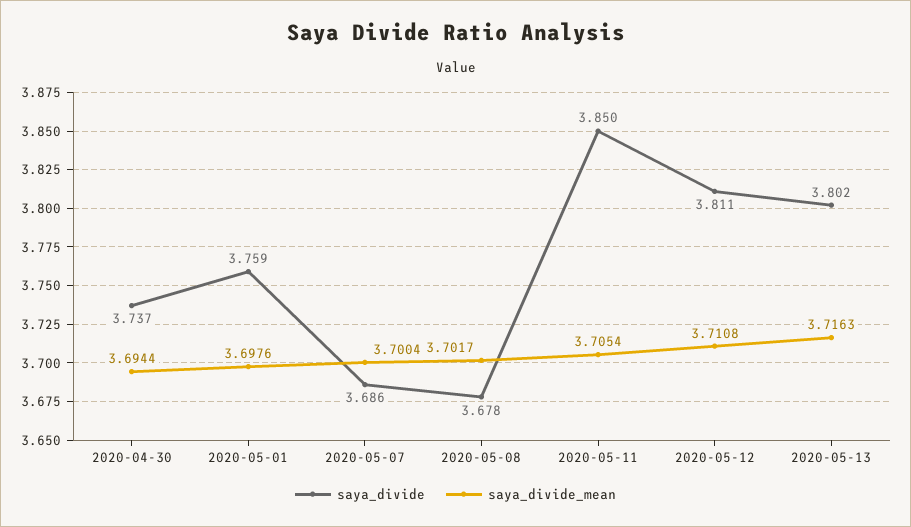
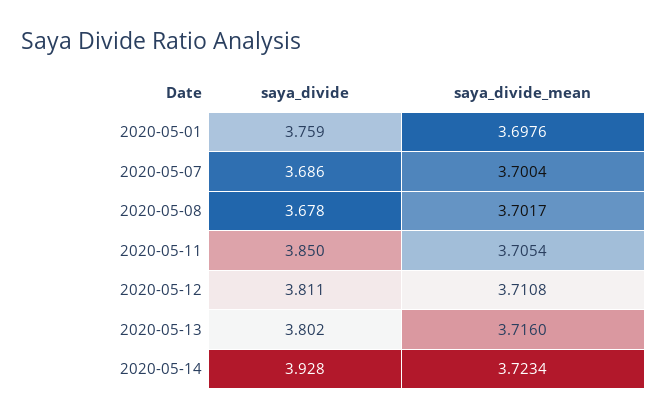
saya_divide, 2020-04-30: 3.737 -> none
saya_divide_mean, 2020-04-30: 3.6944 -> none
saya_divide_mean, 2020-05-13: 3.7163 -> 3.716
saya_divide, 2020-05-14: none -> 3.928
saya_divide_mean, 2020-05-14: none -> 3.7234

